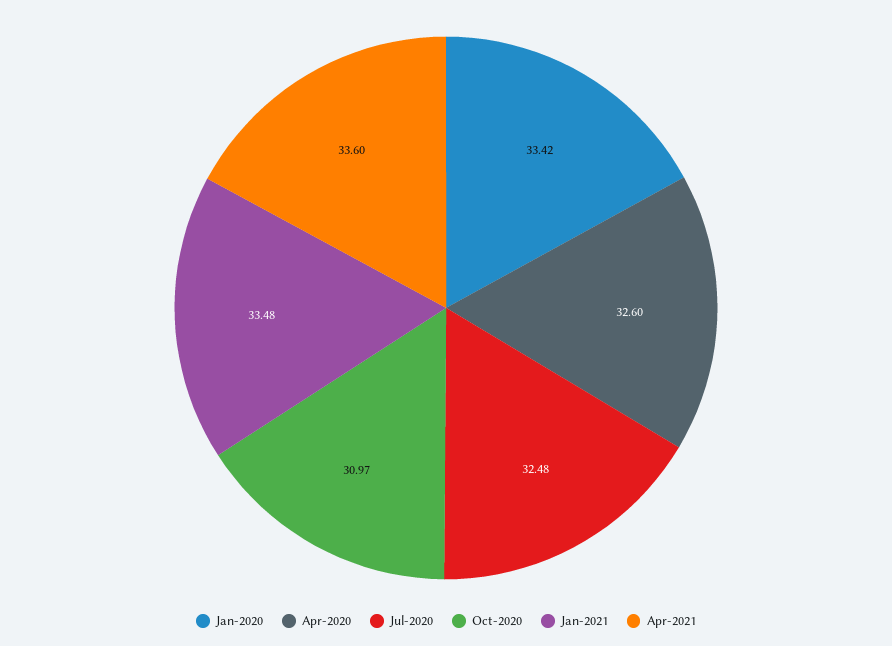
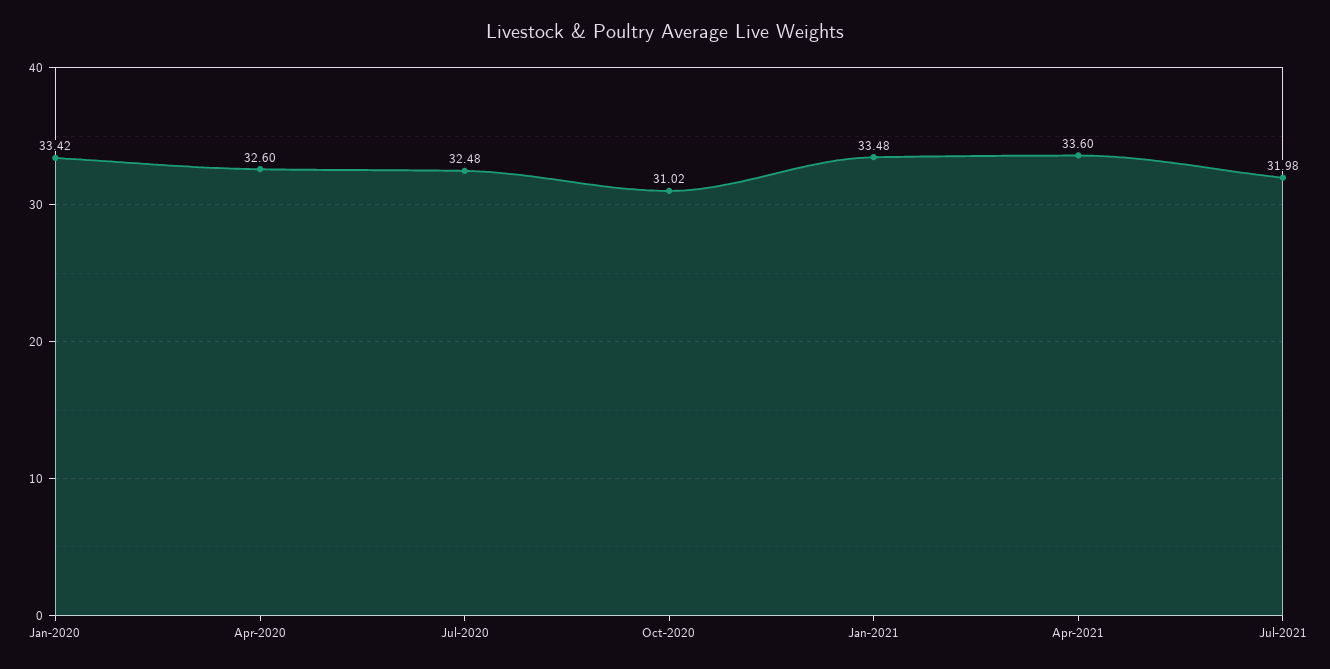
Oct-2020: 30.97 -> 31.02
Jul-2021: none -> 31.98

